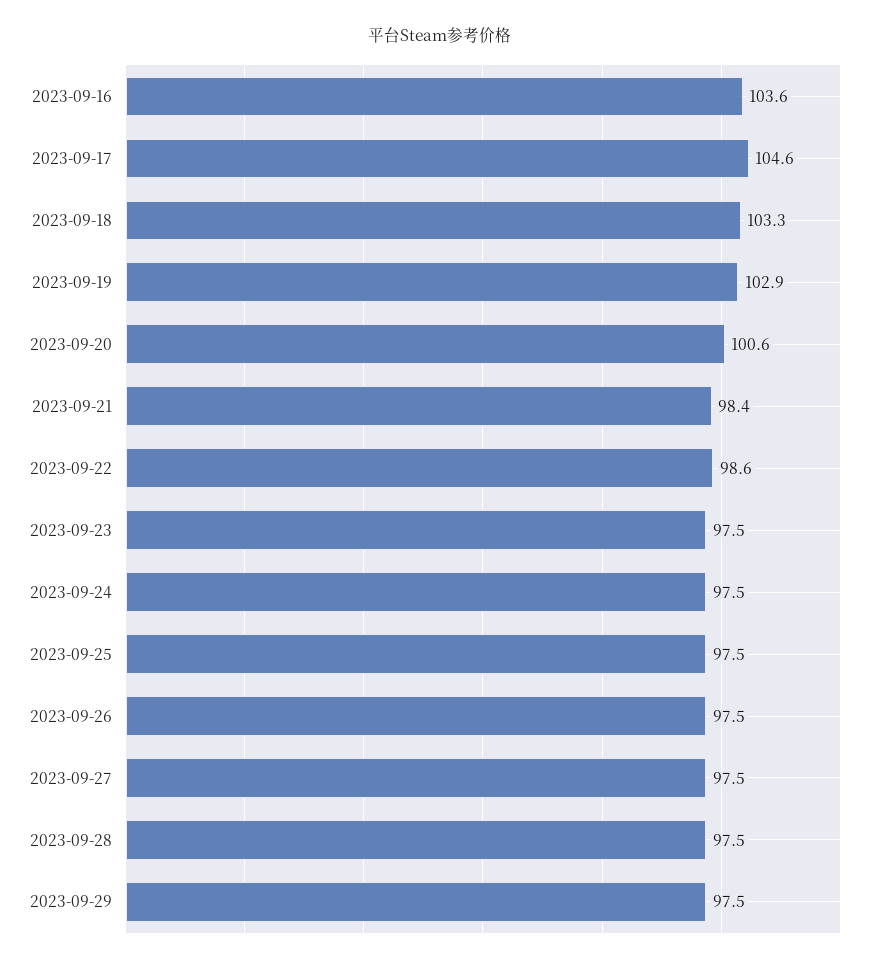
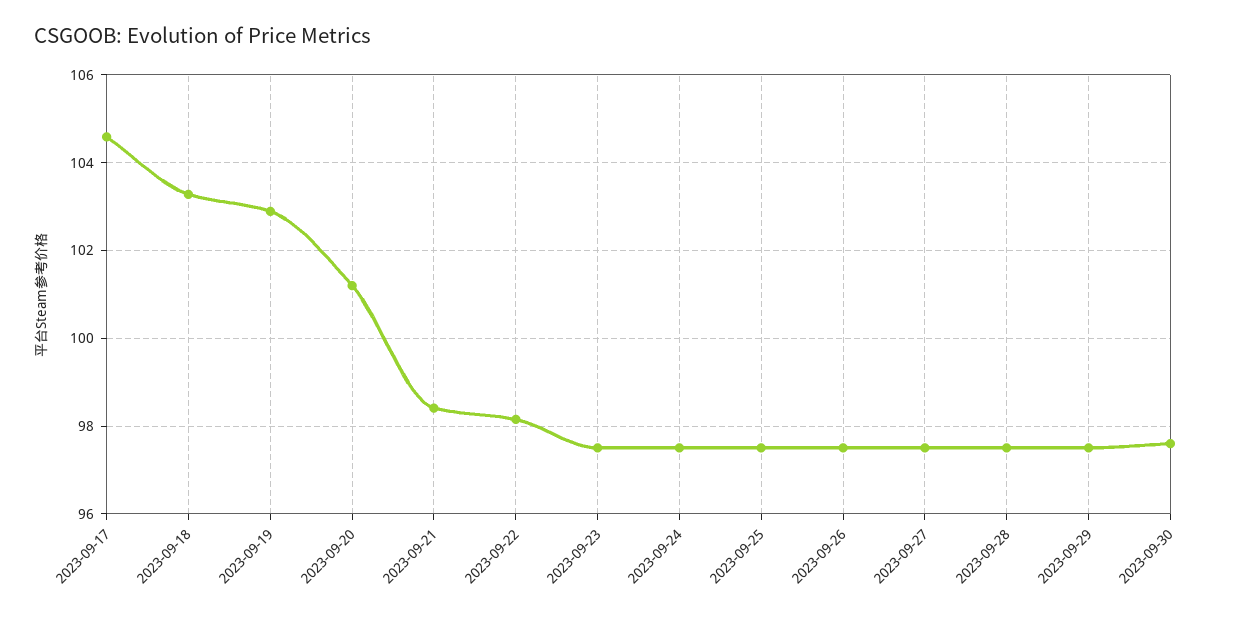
2023-09-16: 103.6 -> none
2023-09-20: 100.6 -> 101.2
2023-09-22: 98.6 -> 98.2
2023-09-30: none -> 97.6

